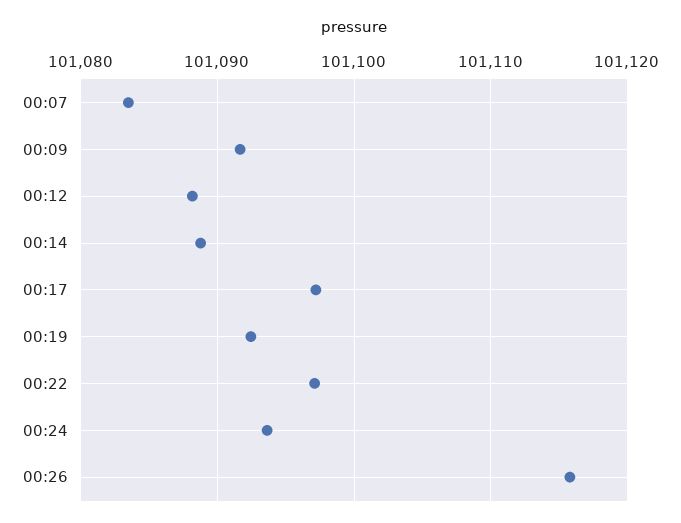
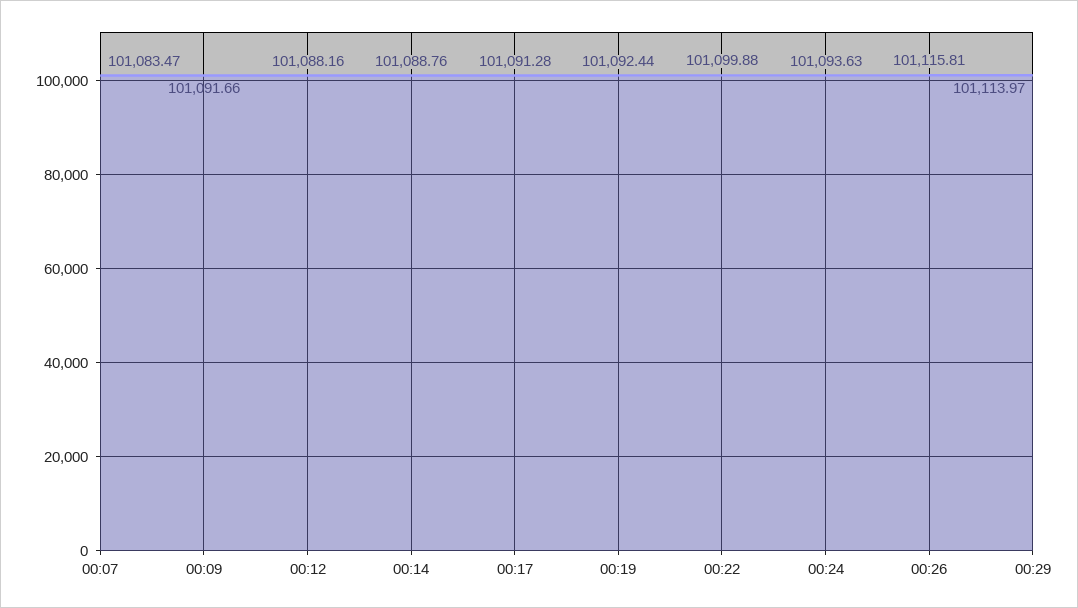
00:17: 101097 -> 101091.28
00:22: 101097 -> 101099.88
00:29: none -> 101113.97

